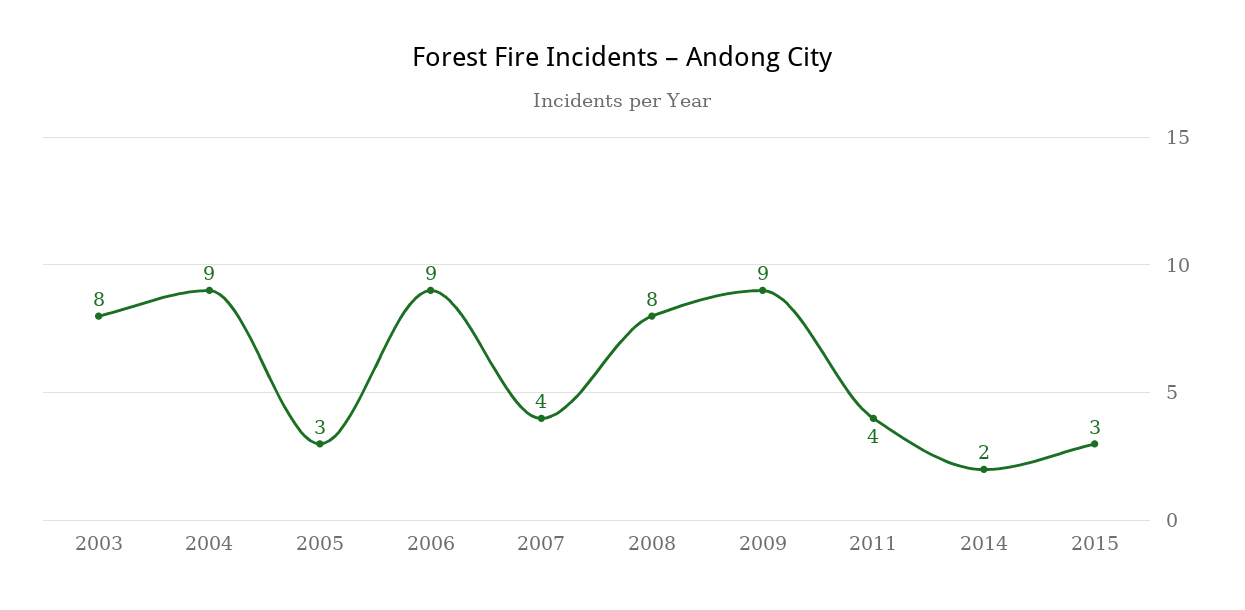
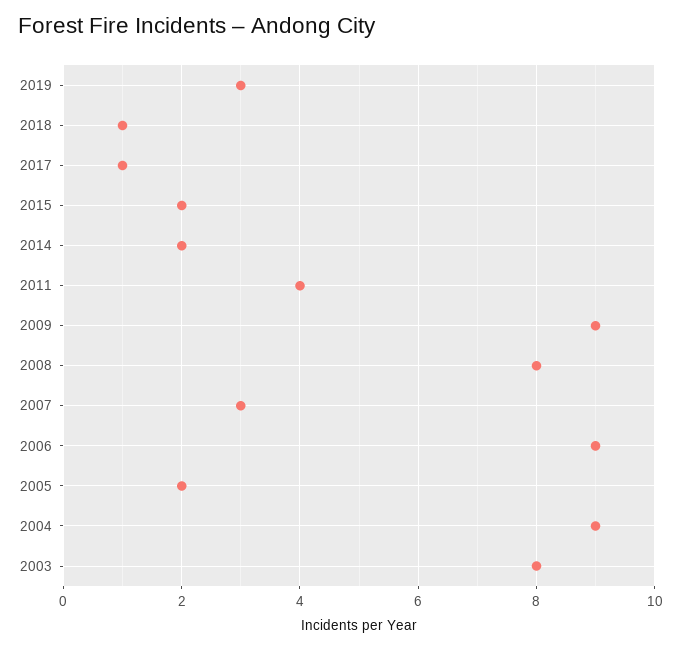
2005: 3 -> 2
2007: 4 -> 3
2015: 3 -> 2
2019: none -> 3
2018: none -> 1
2017: none -> 1

